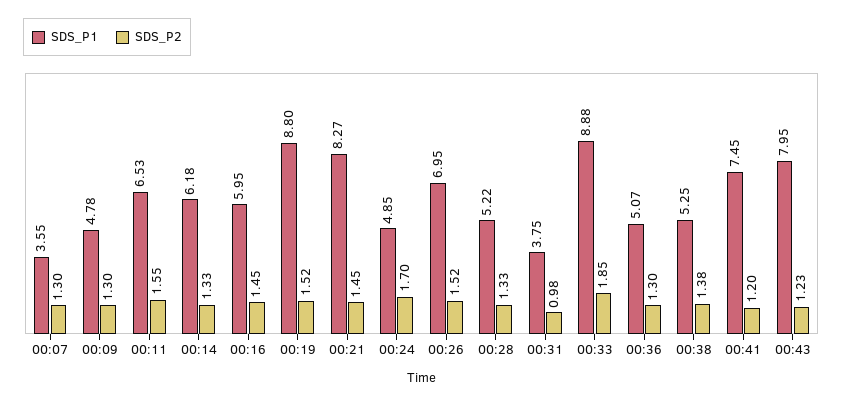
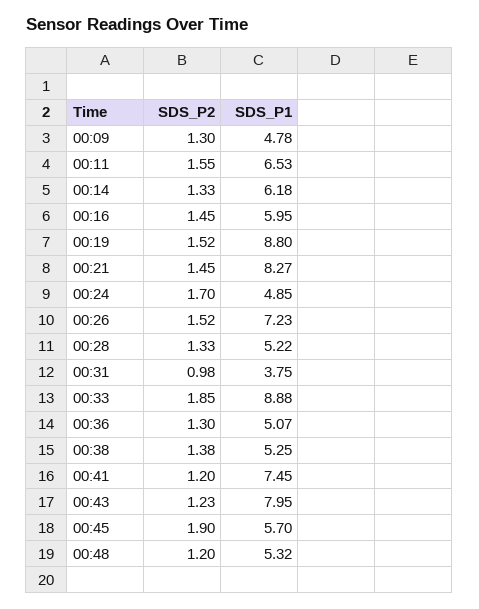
SDS_P1, 00:07: 3.55 -> none
SDS_P2, 00:07: 1.3 -> none
SDS_P1, 00:26: 6.95 -> 7.23
SDS_P2, 00:45: none -> 1.9
SDS_P1, 00:45: none -> 5.7
SDS_P2, 00:48: none -> 1.2
SDS_P1, 00:48: none -> 5.32

